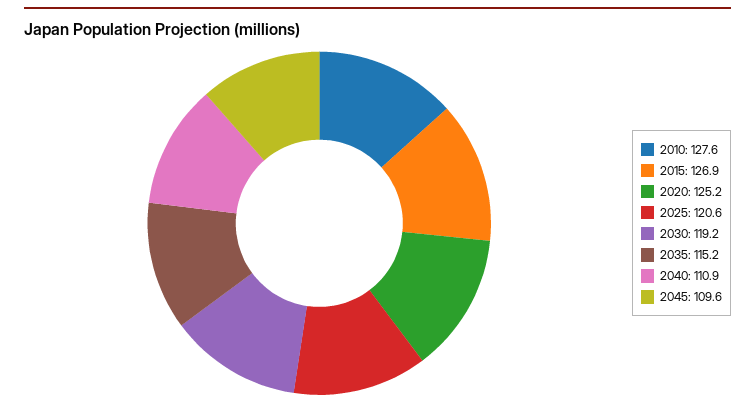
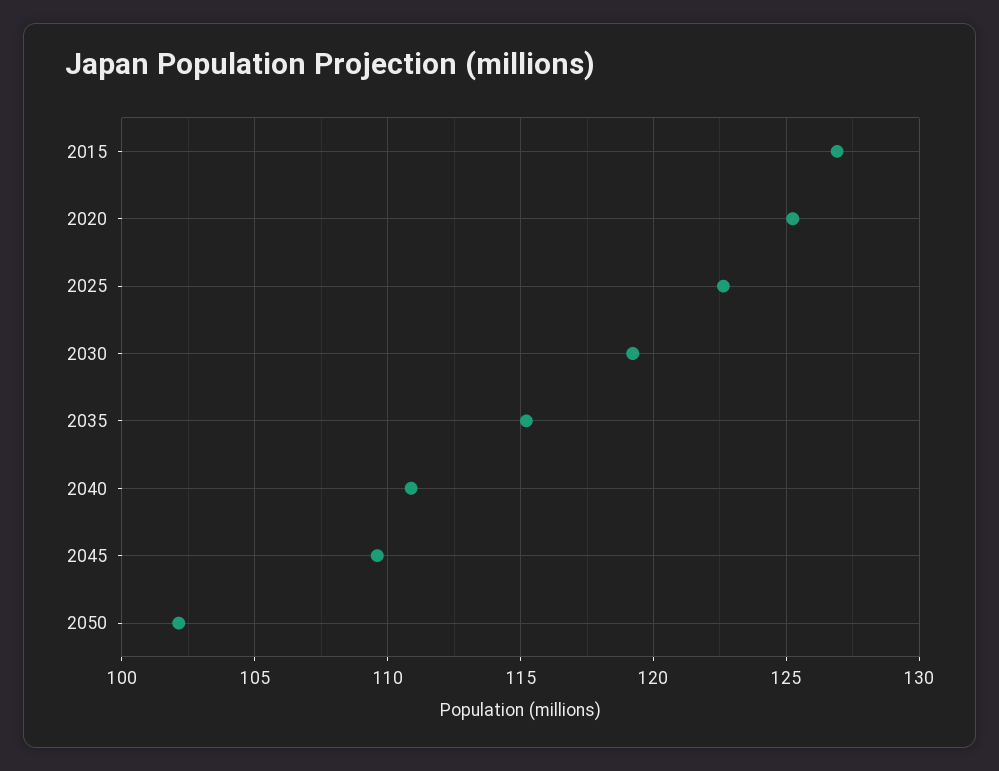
2010: 127.6 -> none
2025: 120.6 -> 122.5
2050: none -> 102

